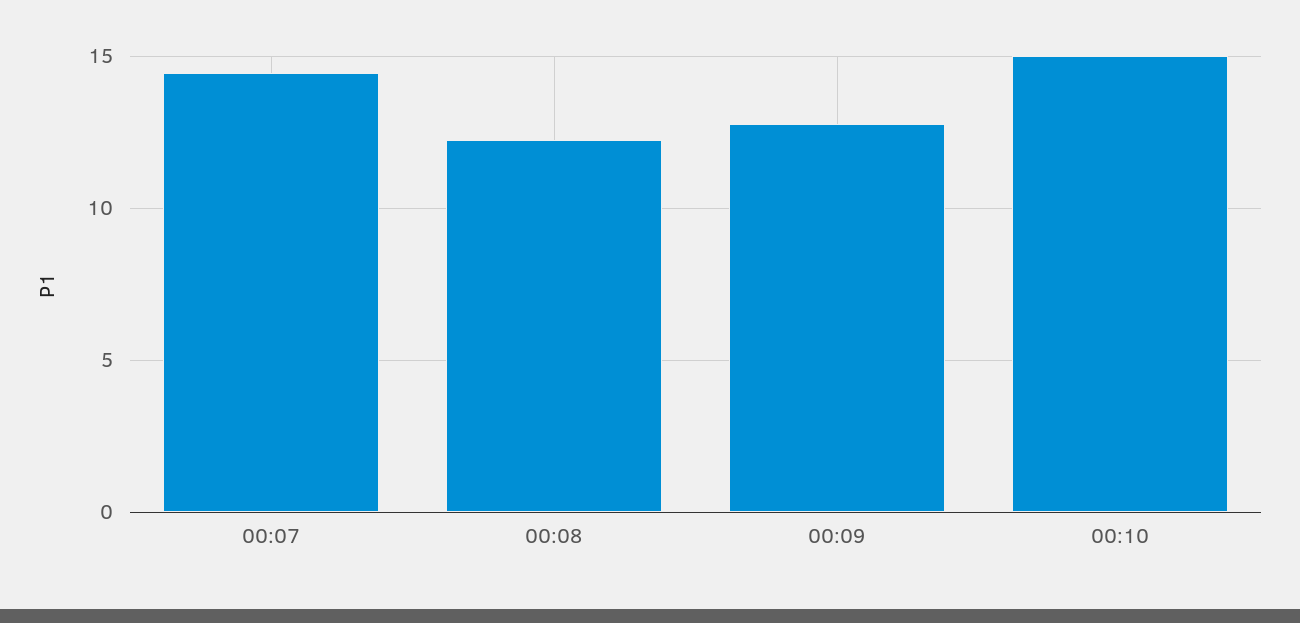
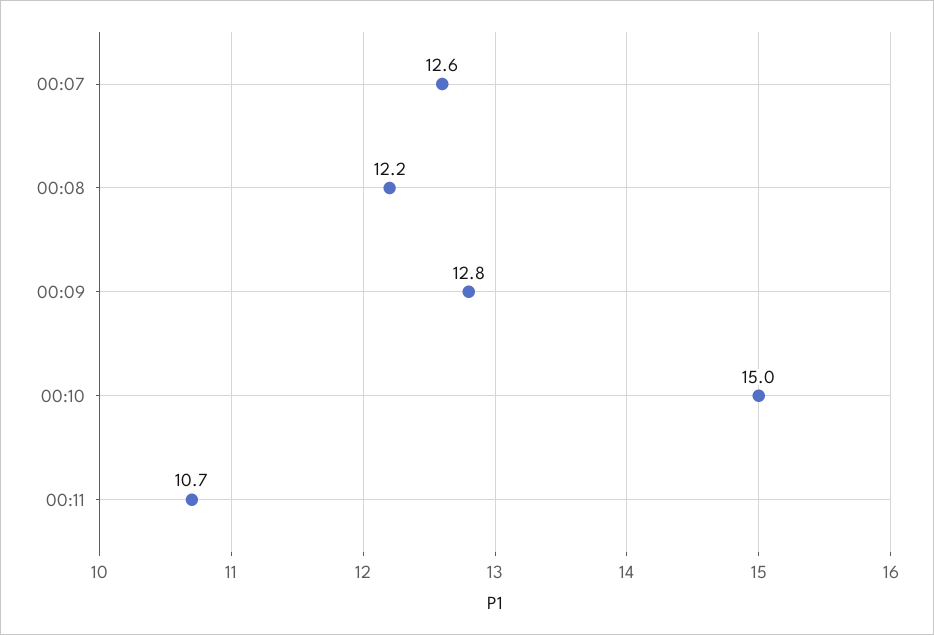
00:07: 14.5 -> 12.6
00:11: none -> 10.7

